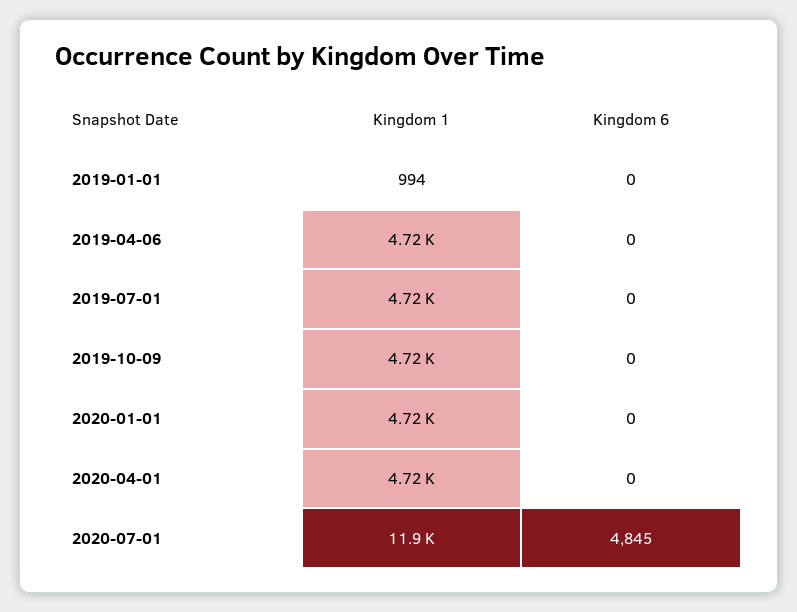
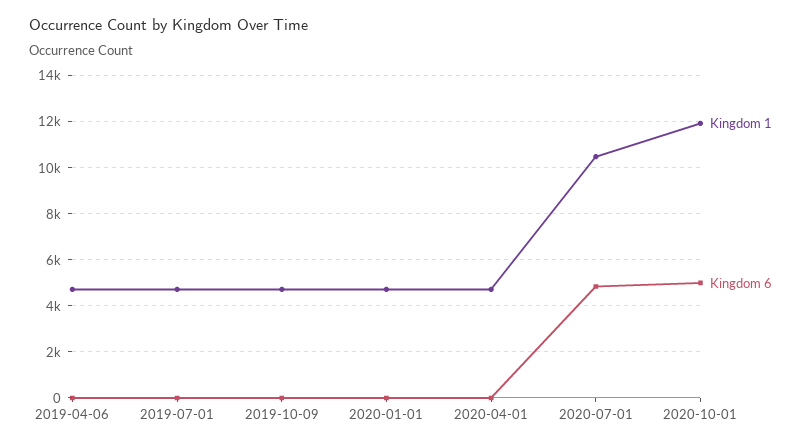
Kingdom 1, 2019-01-01: 994 -> none
Kingdom 6, 2019-01-01: 0 -> none
Kingdom 1, 2020-07-01: 11900 -> 10500
Kingdom 1, 2020-10-01: none -> 12000
Kingdom 6, 2020-10-01: none -> 5000

